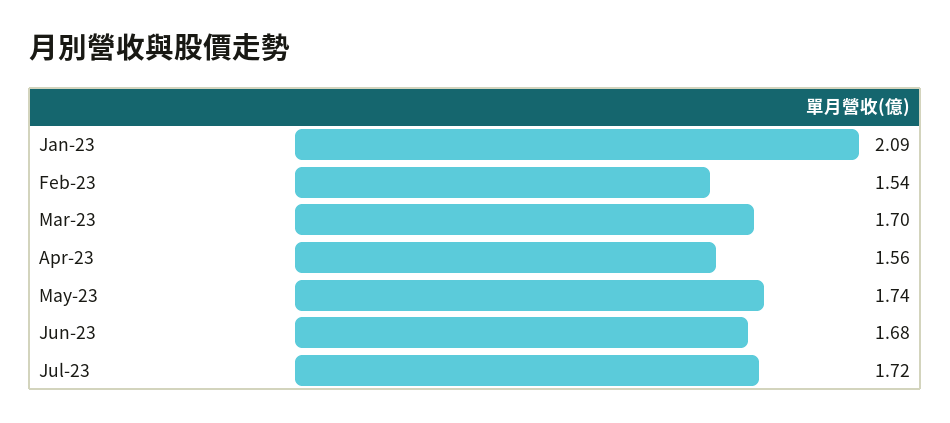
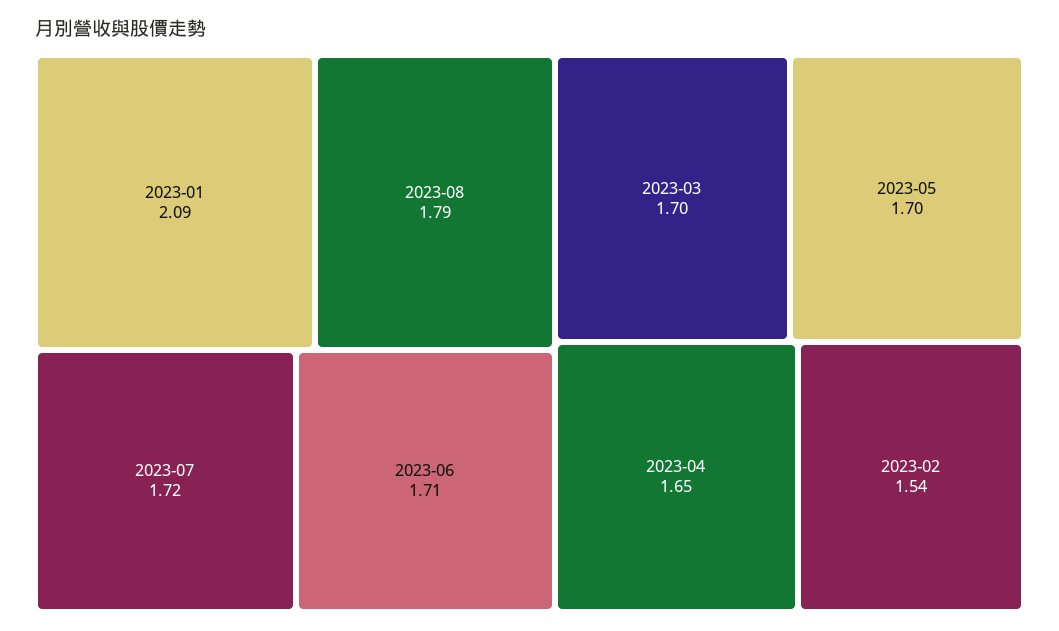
Apr-23: 1.56 -> 1.65
May-23: 1.74 -> 1.7
Jun-23: 1.68 -> 1.71
2023-08: none -> 1.79

